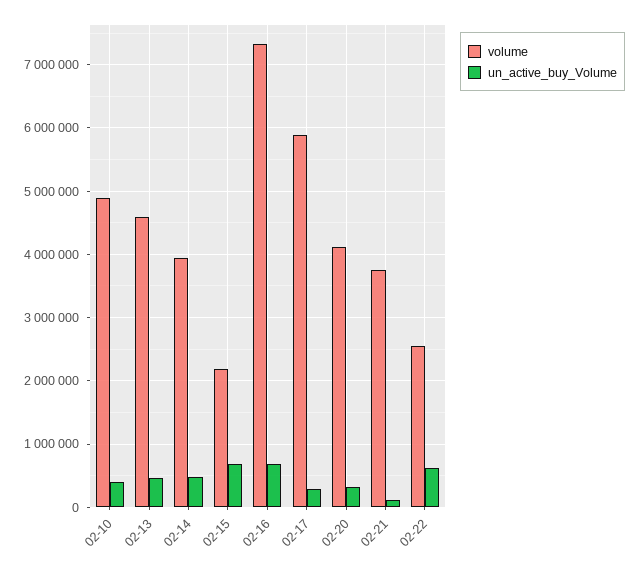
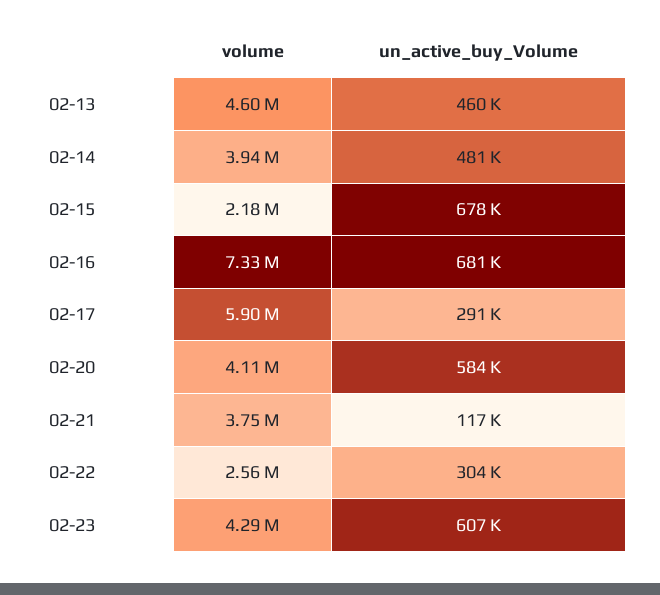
volume, 02-10: 4900000 -> none
un_active_buy_Volume, 02-10: 400000 -> none
un_active_buy_Volume, 02-20: 300000 -> 584000
un_active_buy_Volume, 02-22: 600000 -> 304000
volume, 02-23: none -> 4290000
un_active_buy_Volume, 02-23: none -> 607000

